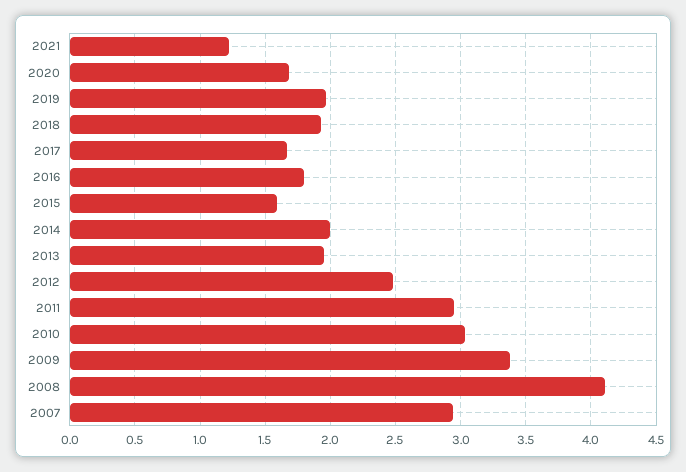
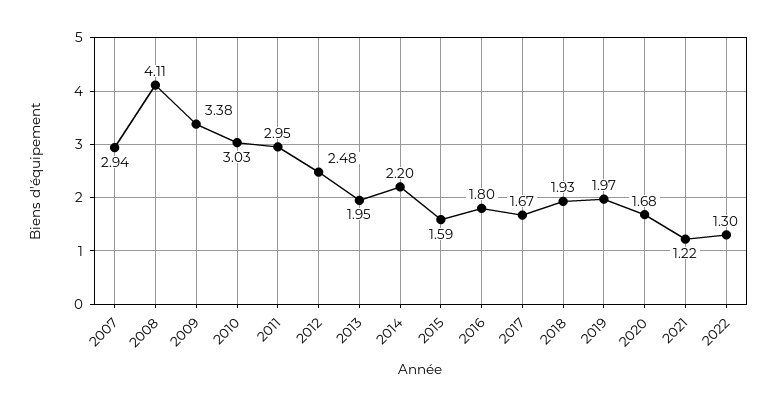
2014: 2 -> 2.2
2022: none -> 1.3

